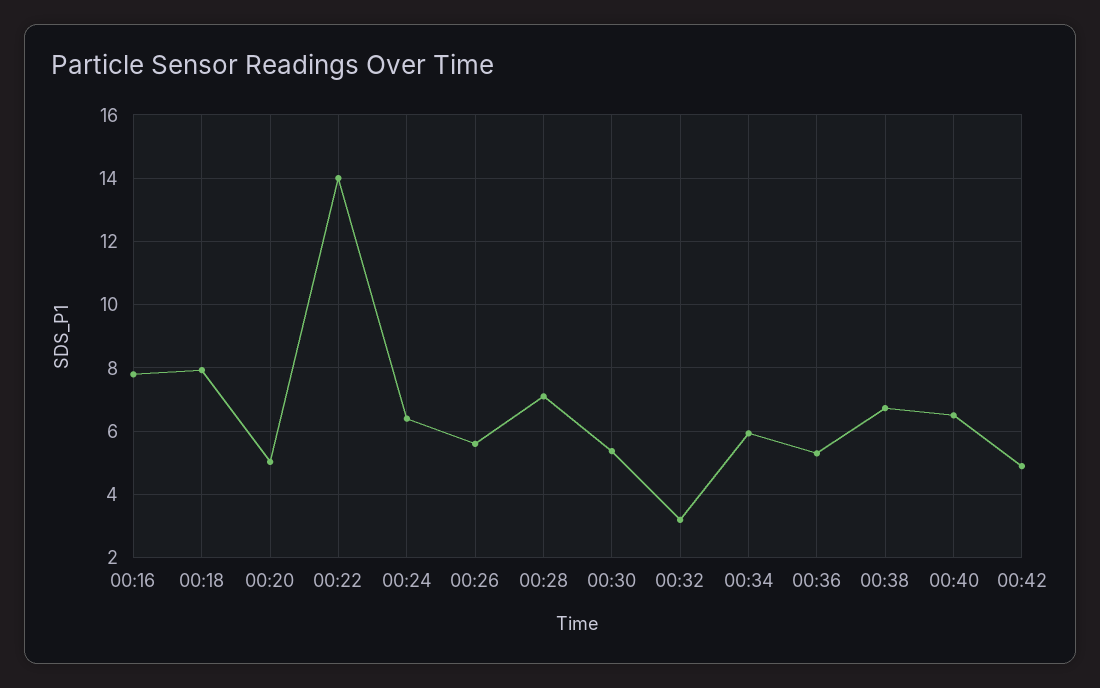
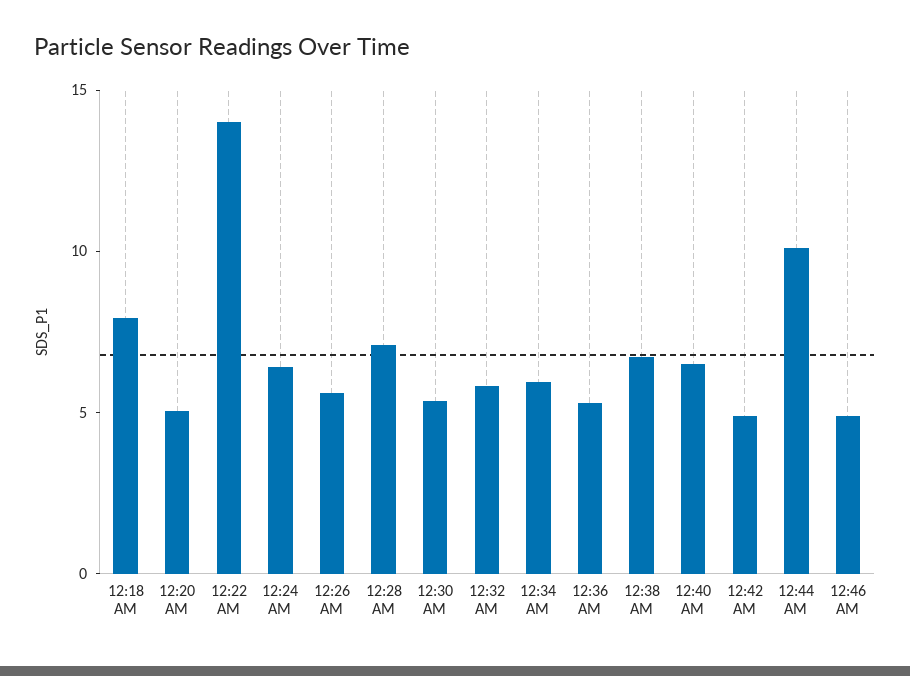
00:16: 7.8 -> none
00:32: 3.2 -> 6
12:44 AM: none -> 10
12:46 AM: none -> 5

